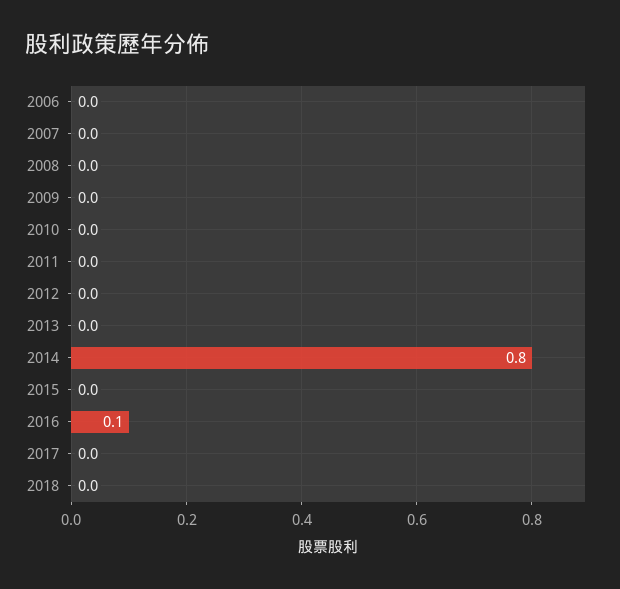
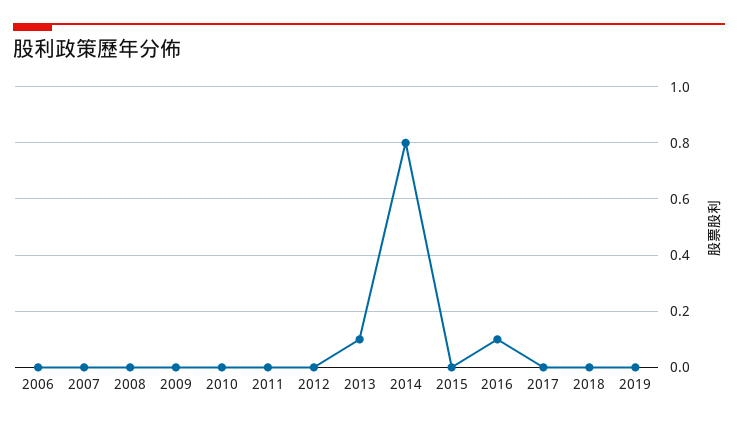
2013: 0 -> 0.1
2019: none -> 0

